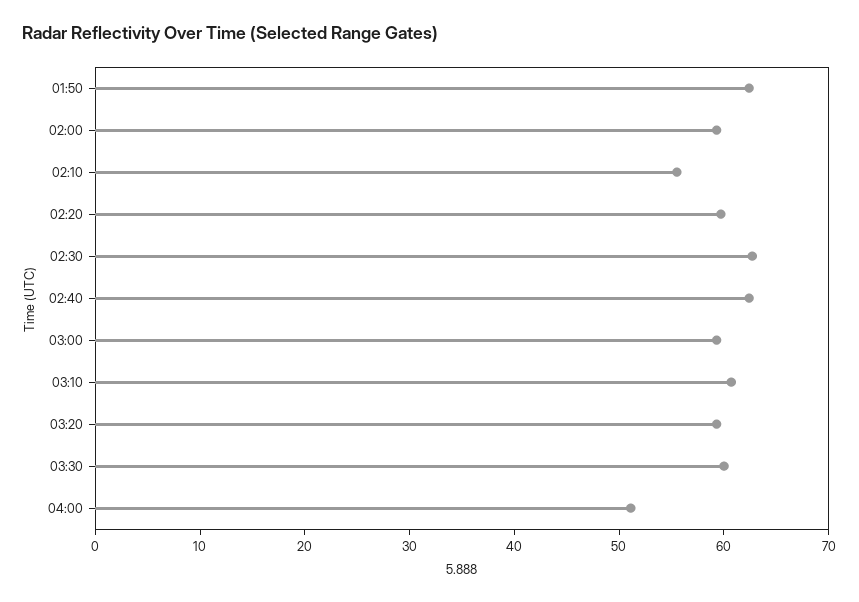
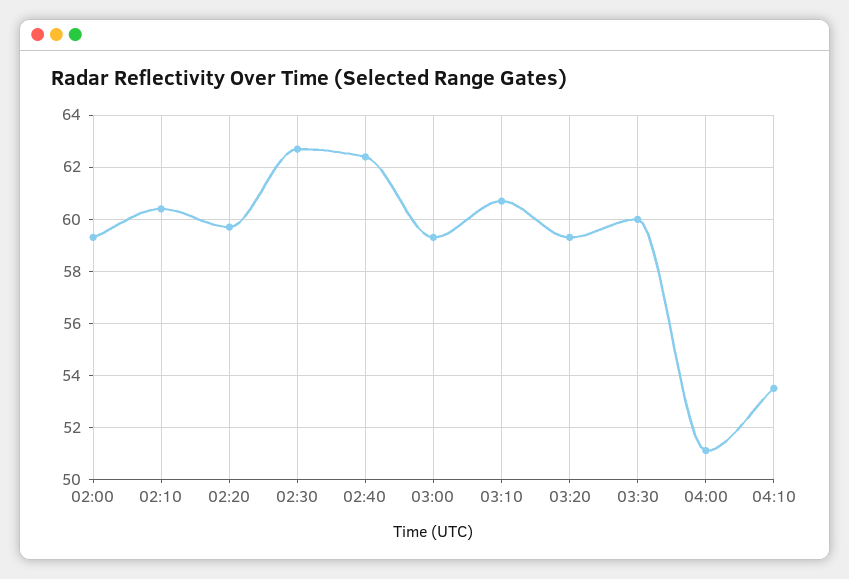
01:50: 62 -> none
02:10: 56 -> 60.5
04:10: none -> 53.5

